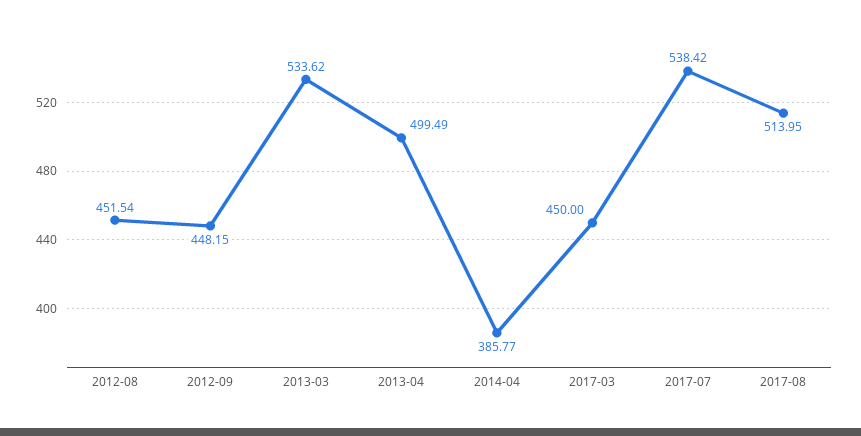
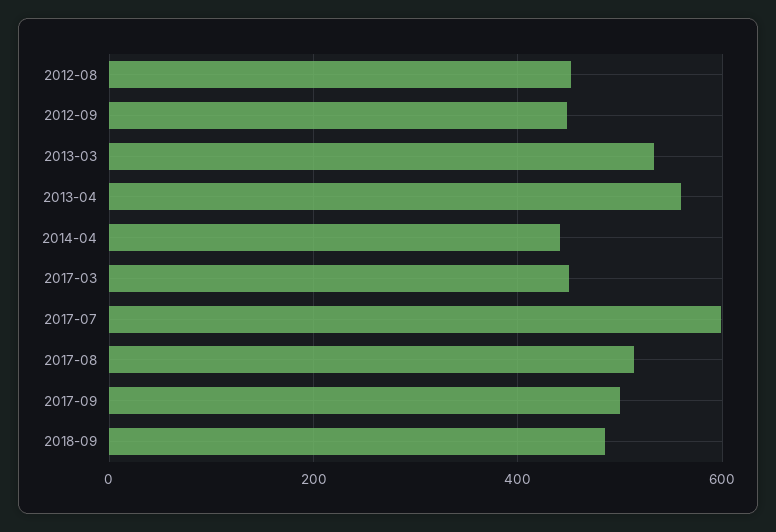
2013-04: 499.49 -> 560
2014-04: 385.77 -> 440
2017-07: 538.42 -> 600
2017-09: none -> 500
2018-09: none -> 480

